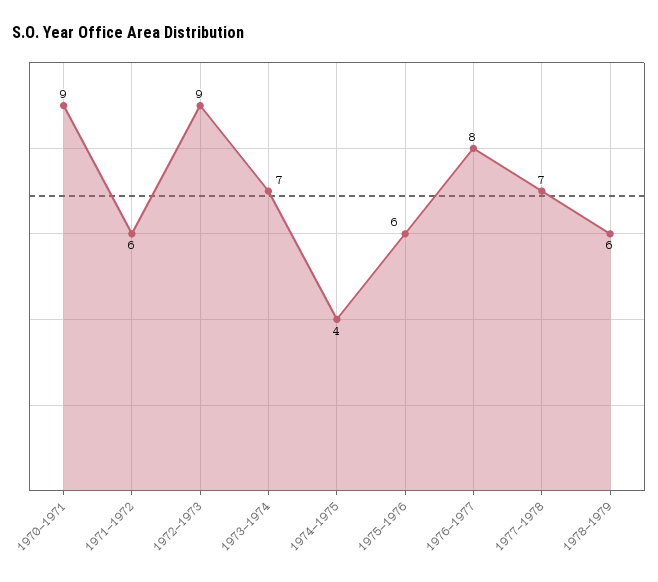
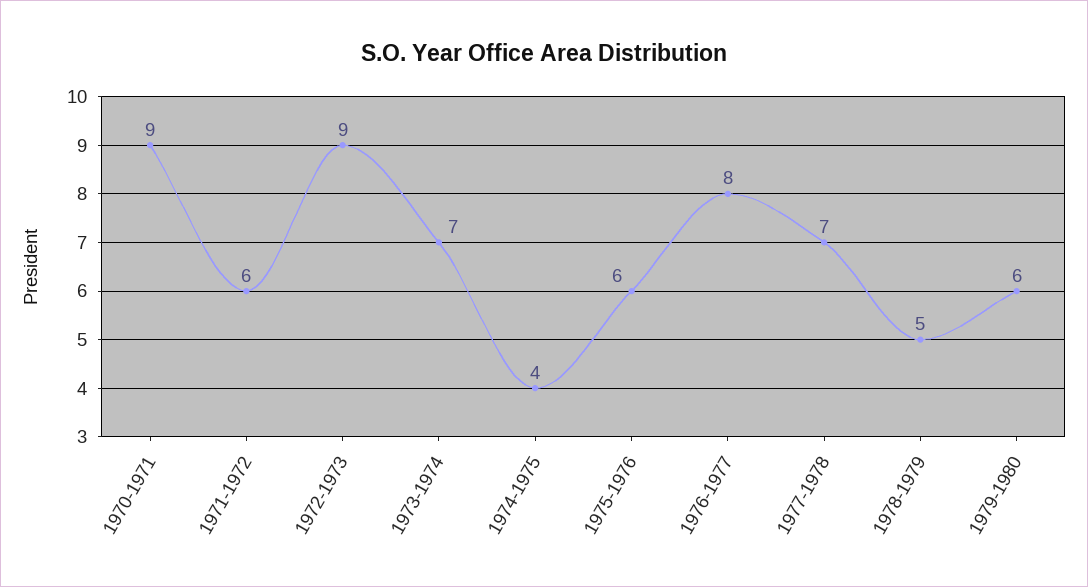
1978-1979: 6 -> 5
1979-1980: none -> 6

